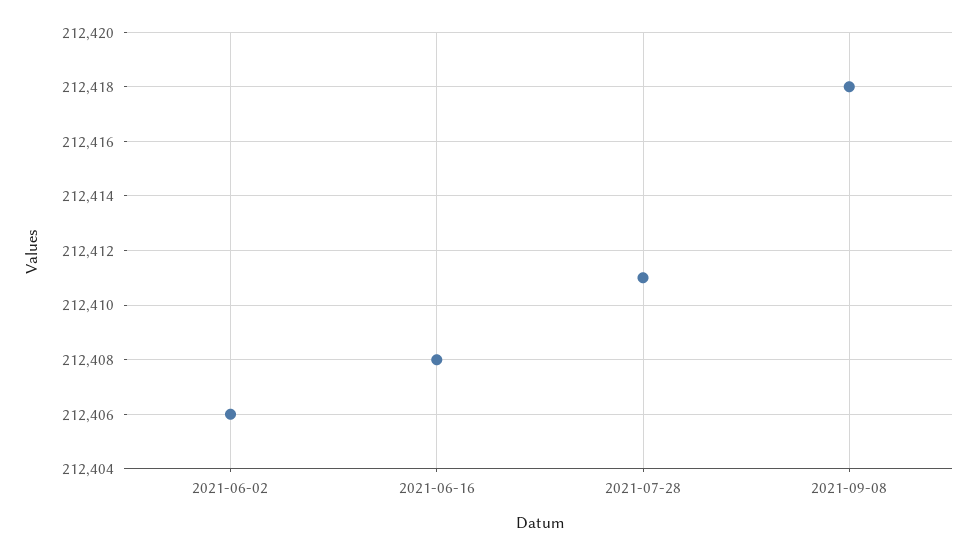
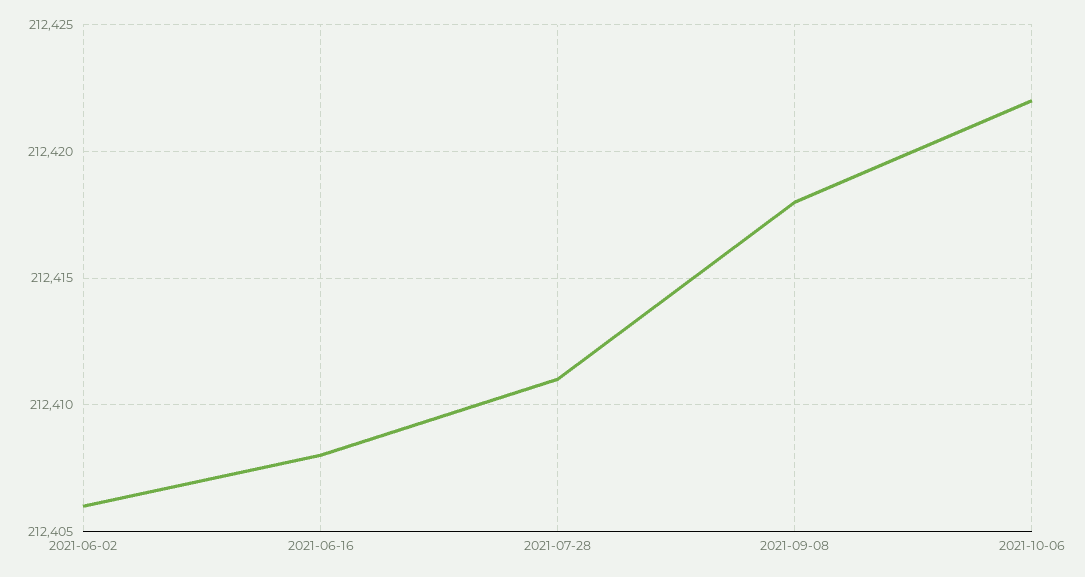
2021-10-06: none -> 212422

